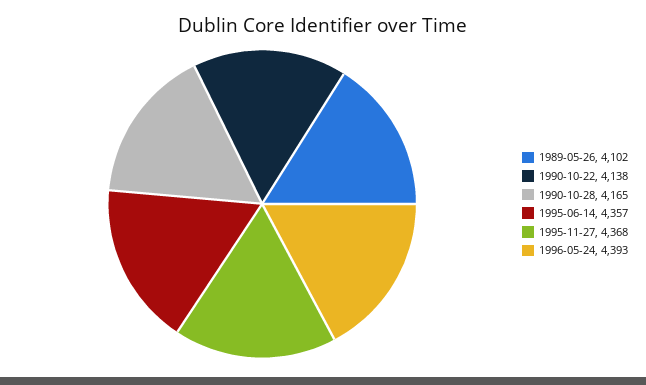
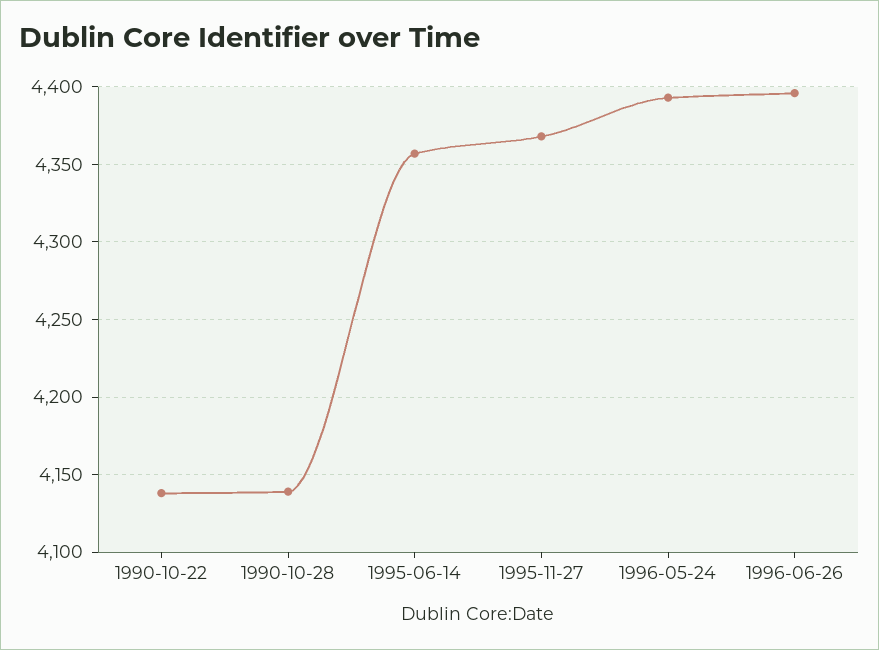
1989-05-26: 4102 -> none
1990-10-28: 4165 -> 4140
1996-06-26: none -> 4395

